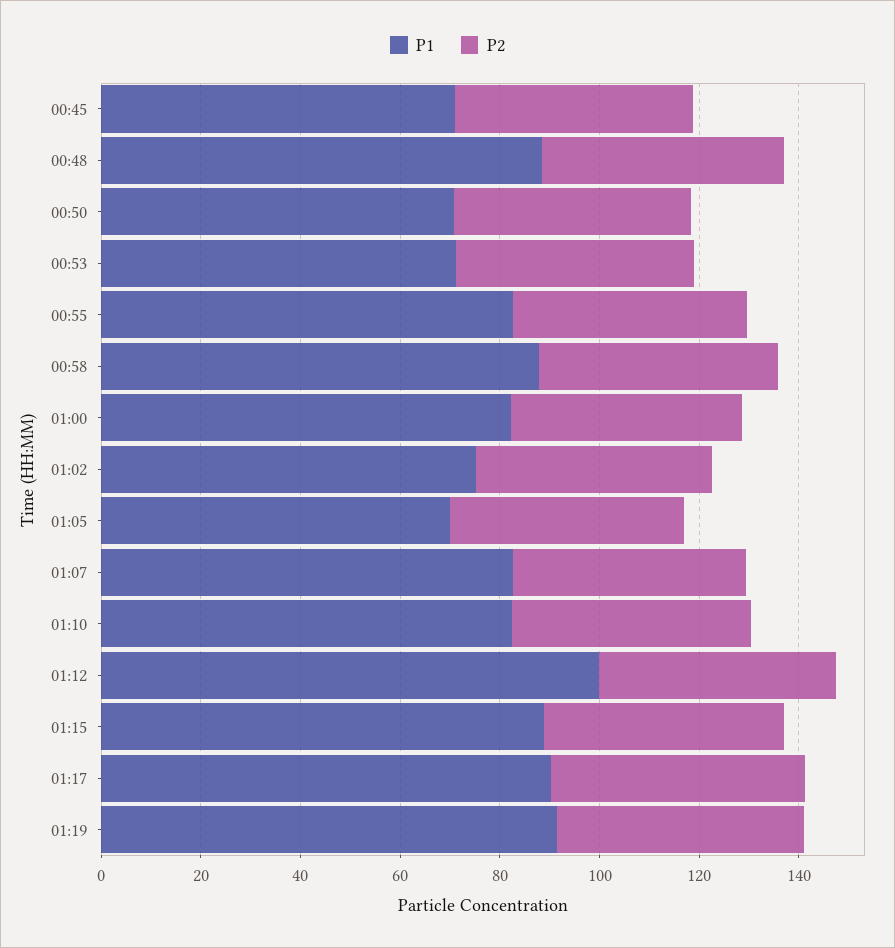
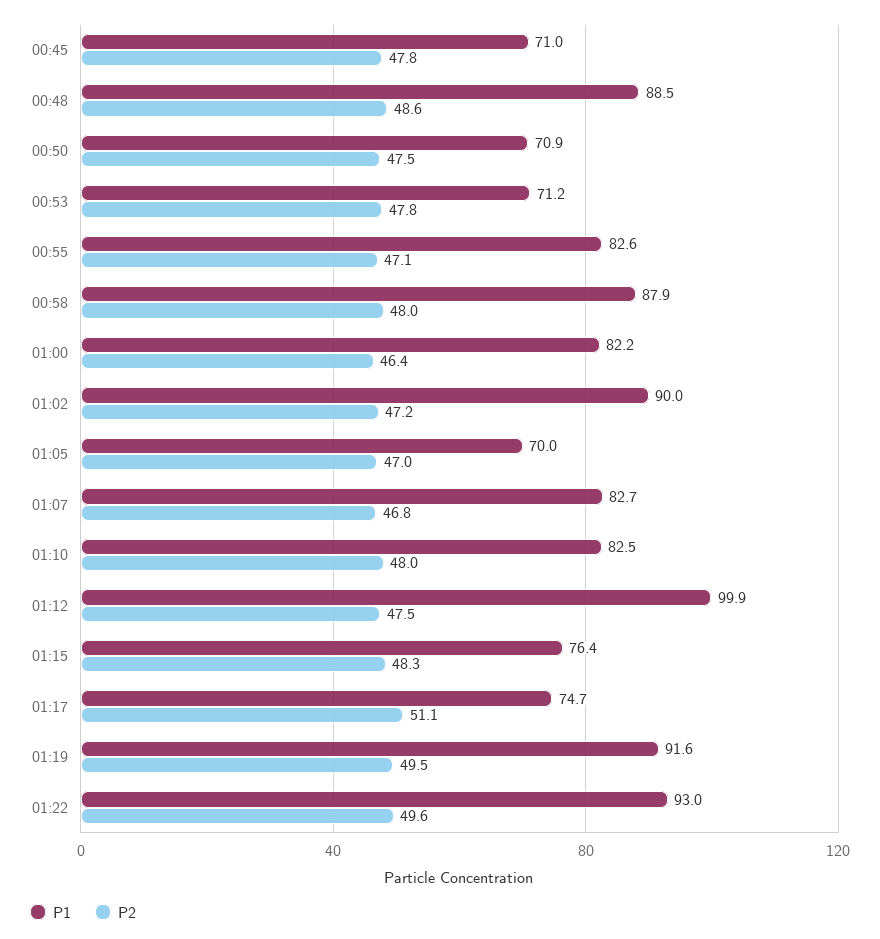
P1, 01:02: 75 -> 90
P1, 01:15: 90 -> 76.4
P1, 01:17: 90 -> 74.7
P1, 01:22: none -> 93
P2, 01:22: none -> 49.6

